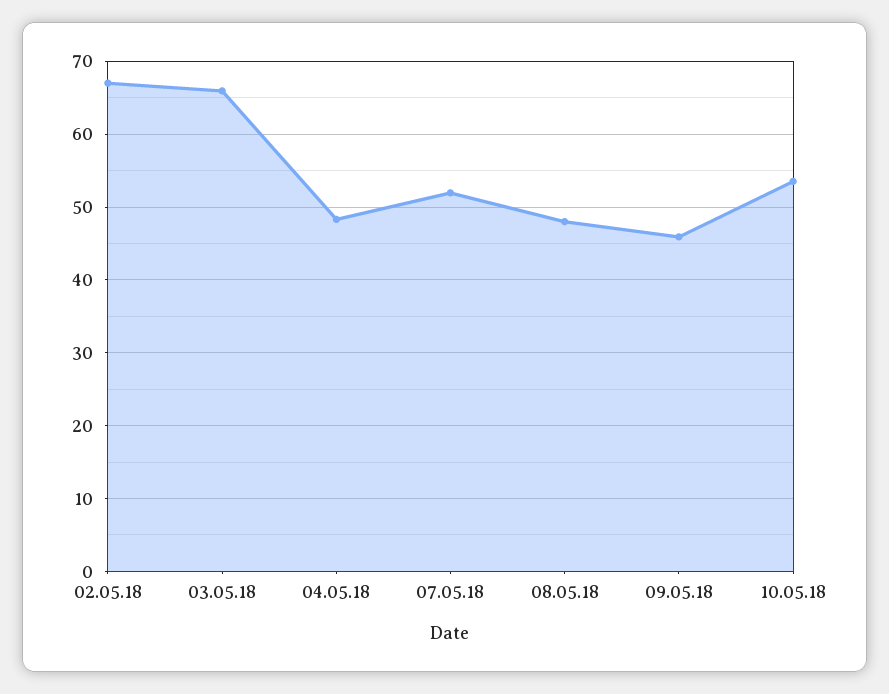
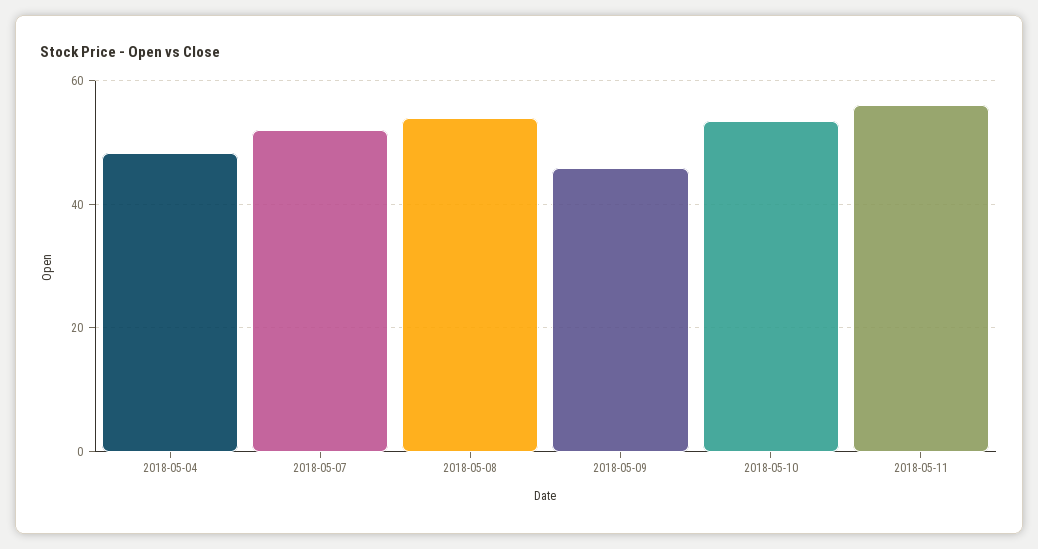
02.05.18: 67 -> none
03.05.18: 66 -> none
08.05.18: 48 -> 54
2018-05-11: none -> 56

